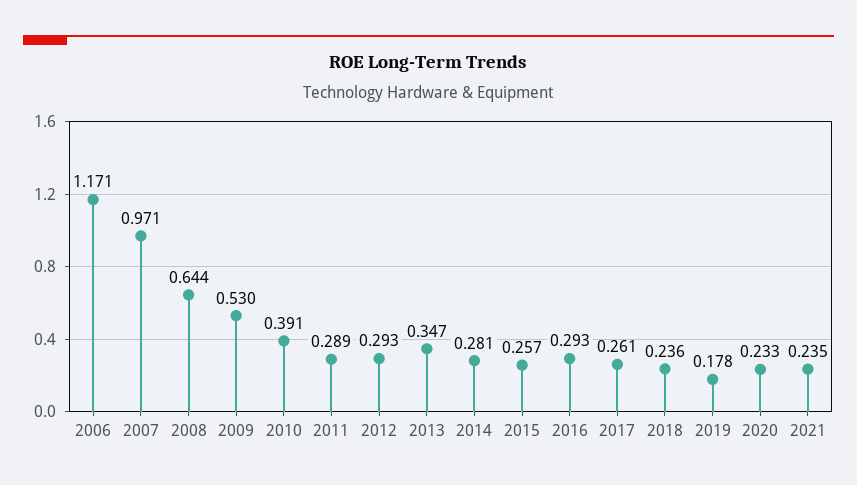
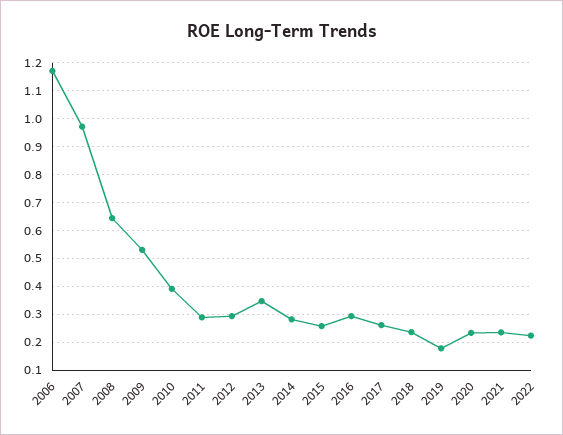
2022: none -> 0.225

